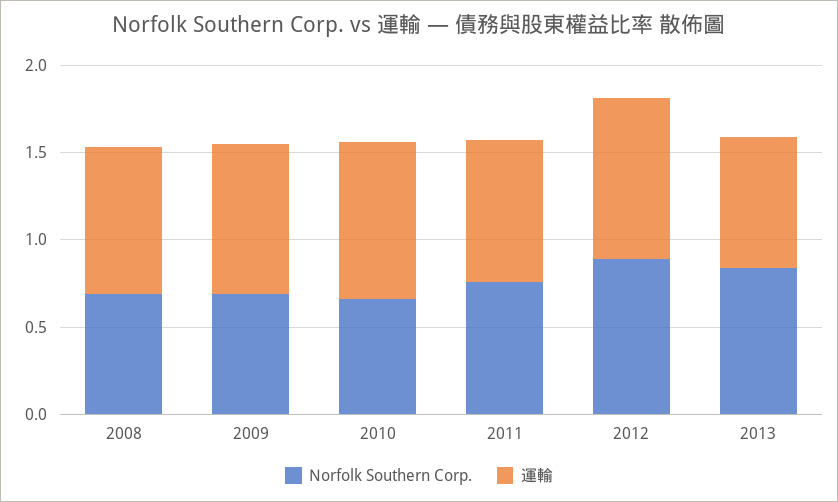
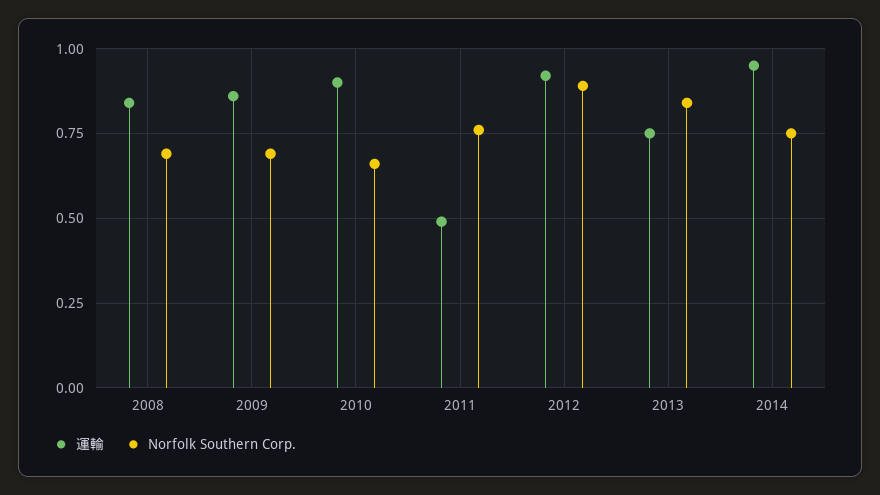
運輸, 2011: 0.8 -> 0.5
運輸, 2014: none -> 0.95
Norfolk Southern Corp., 2014: none -> 0.75

